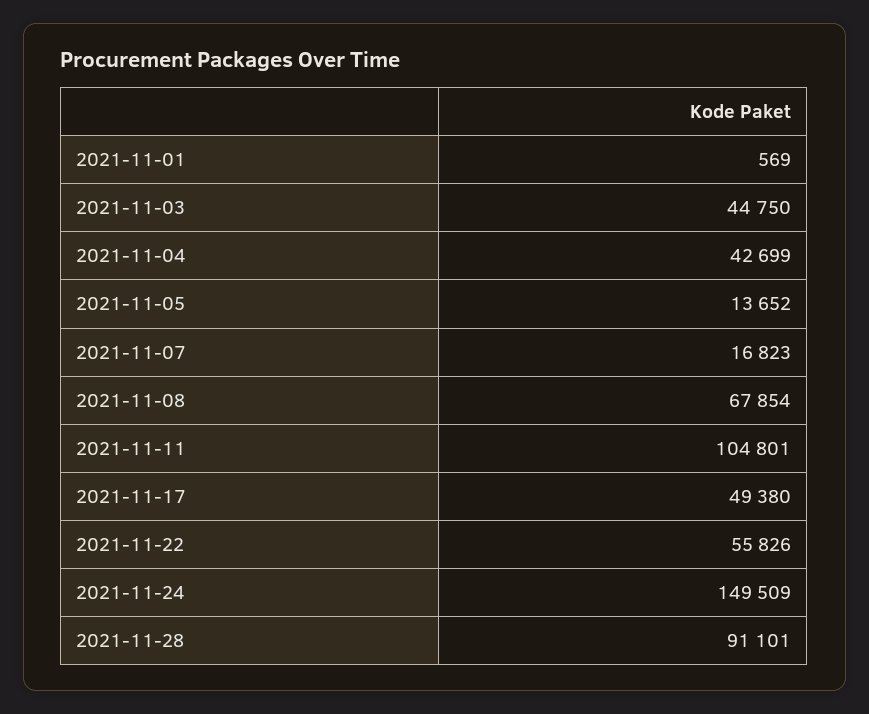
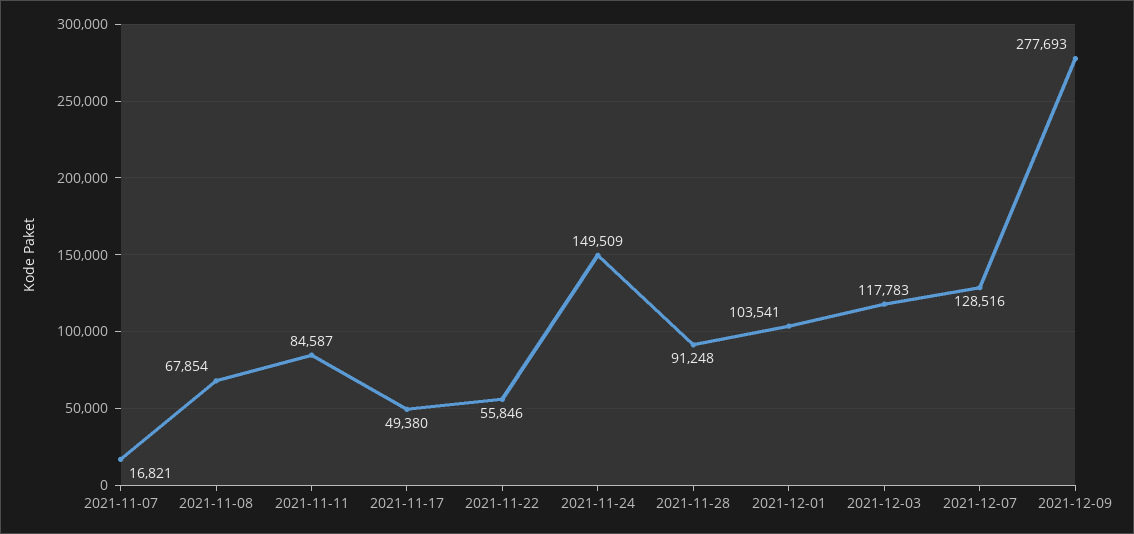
2021-11-01: 569 -> none
2021-11-03: 44750 -> none
2021-11-04: 42699 -> none
2021-11-05: 13652 -> none
2021-11-07: 16823 -> 16821
2021-11-11: 104801 -> 84587
2021-11-22: 55826 -> 55846
2021-11-28: 91101 -> 91248
2021-12-01: none -> 103541
2021-12-03: none -> 117783
2021-12-07: none -> 128516
2021-12-09: none -> 277693

